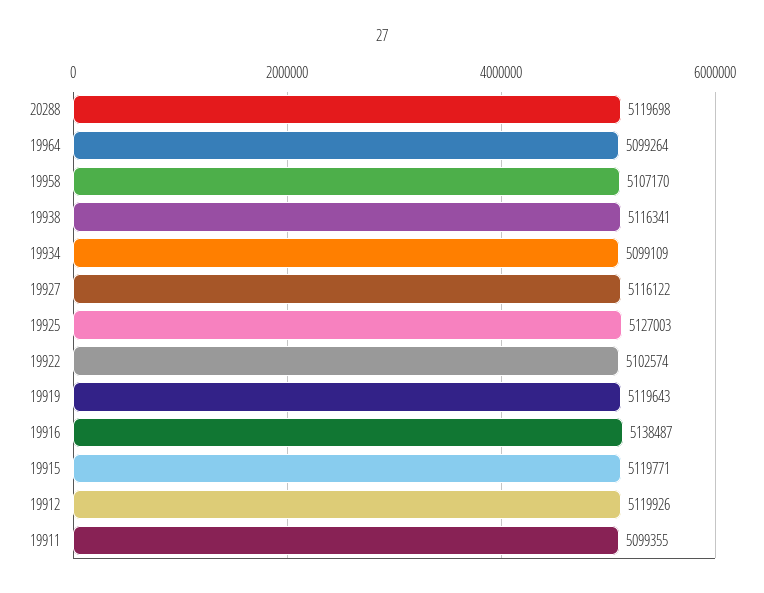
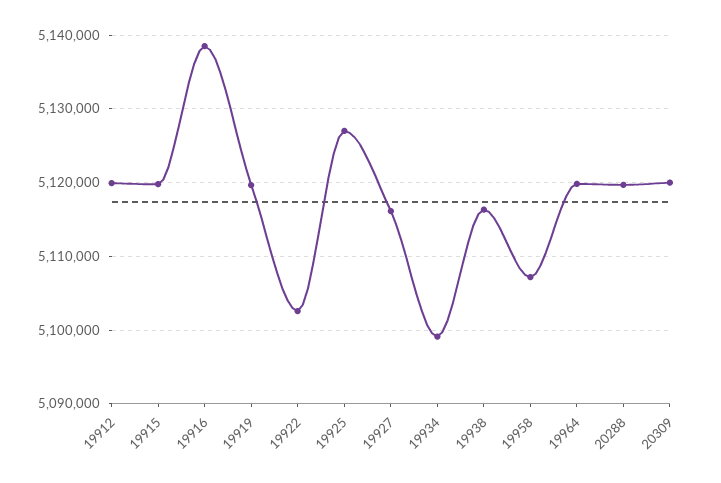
19964: 5099264 -> 5120000
19911: 5099355 -> none
20309: none -> 5120000

